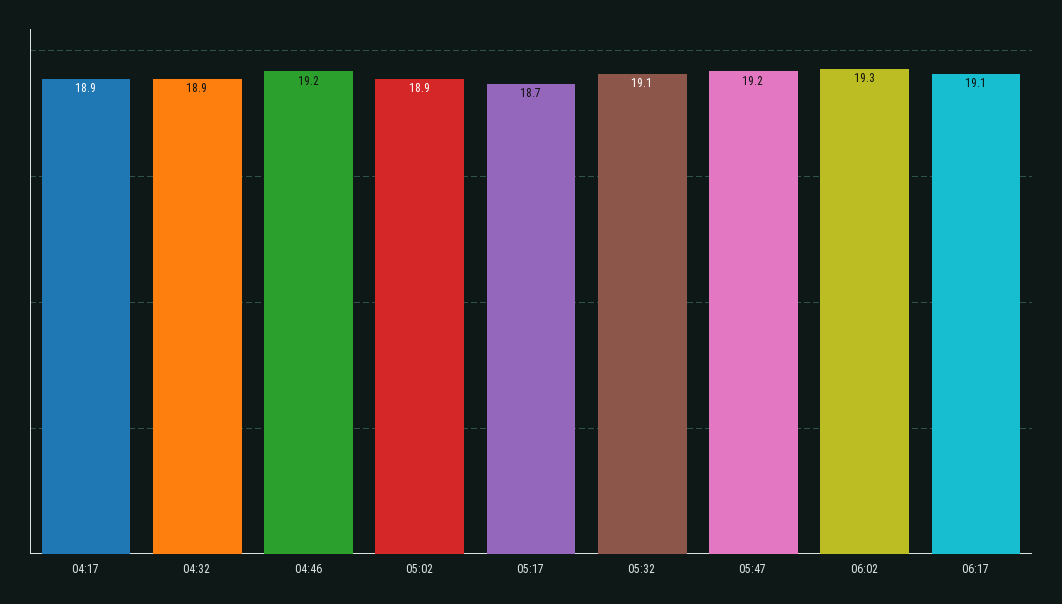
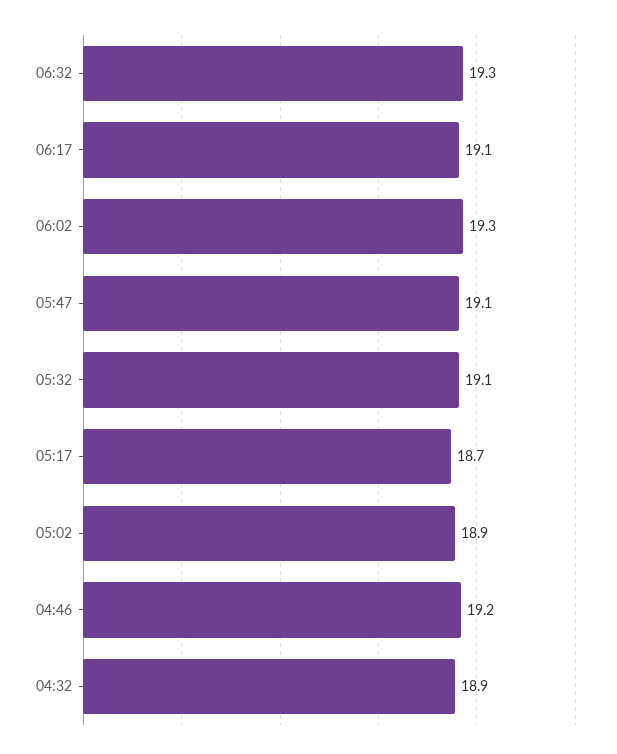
04:17: 18.9 -> none
05:47: 19.2 -> 19.1
06:32: none -> 19.3

